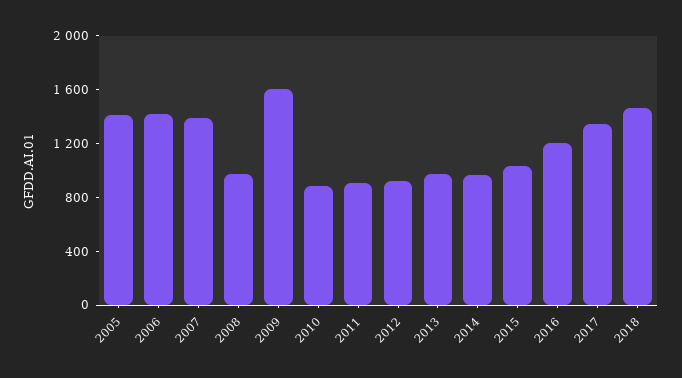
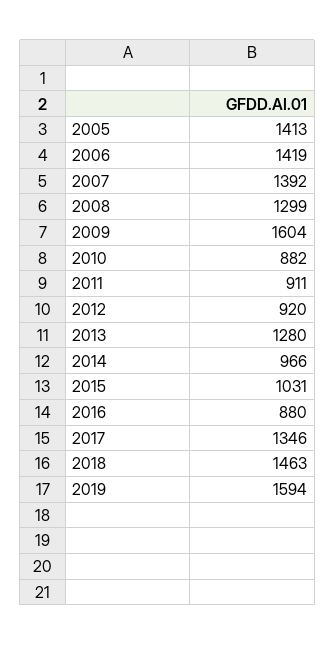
2008: 1000 -> 1299
2013: 1000 -> 1280
2016: 1200 -> 880
2019: none -> 1594

